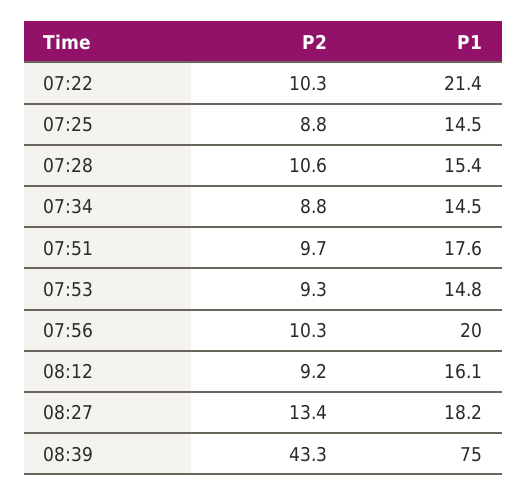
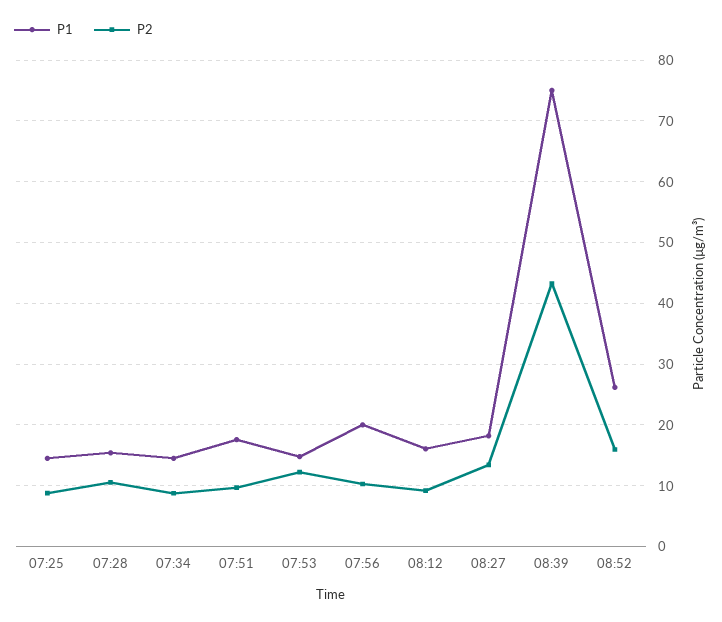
P2, 07:22: 10.3 -> none
P1, 07:22: 21.4 -> none
P2, 07:53: 9.3 -> 12
P1, 08:52: none -> 26
P2, 08:52: none -> 16

